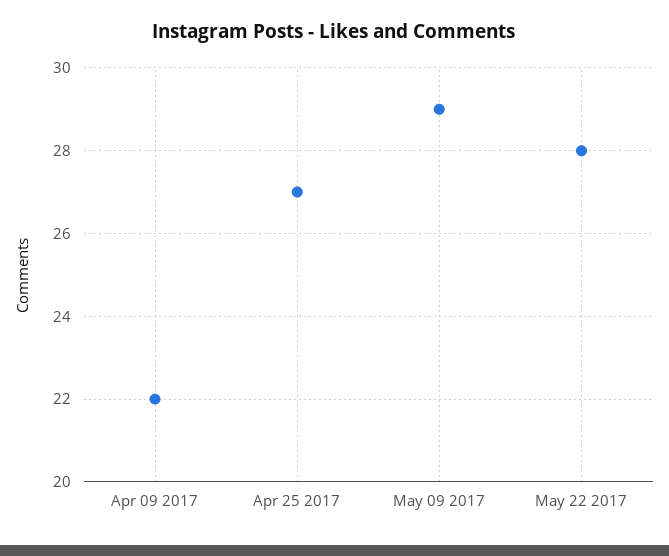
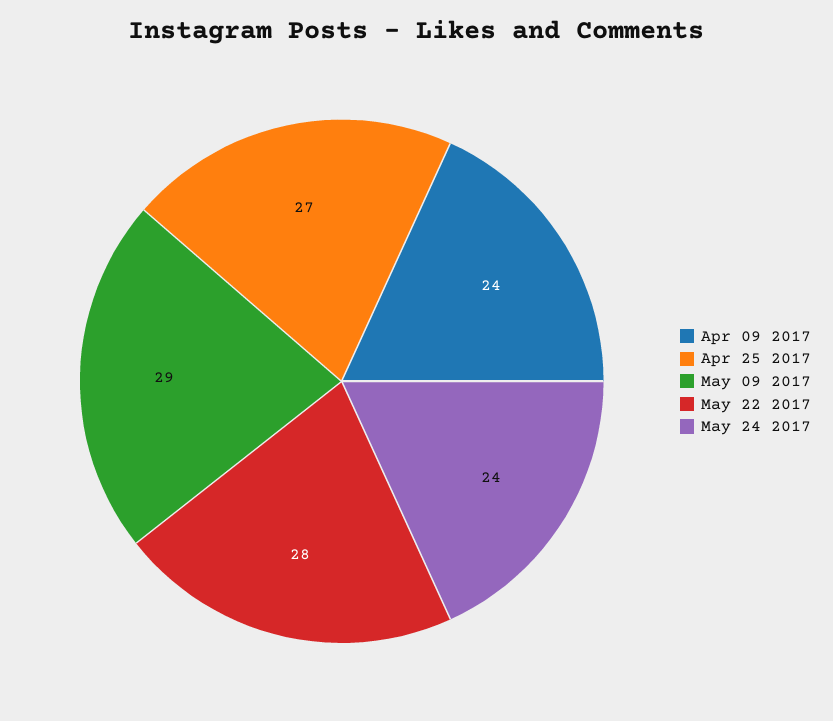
Apr 09 2017: 22 -> 24
May 24 2017: none -> 24

